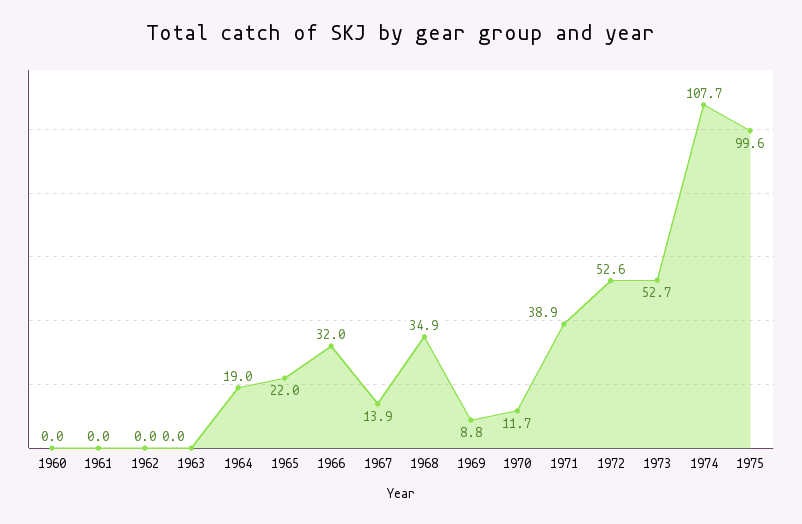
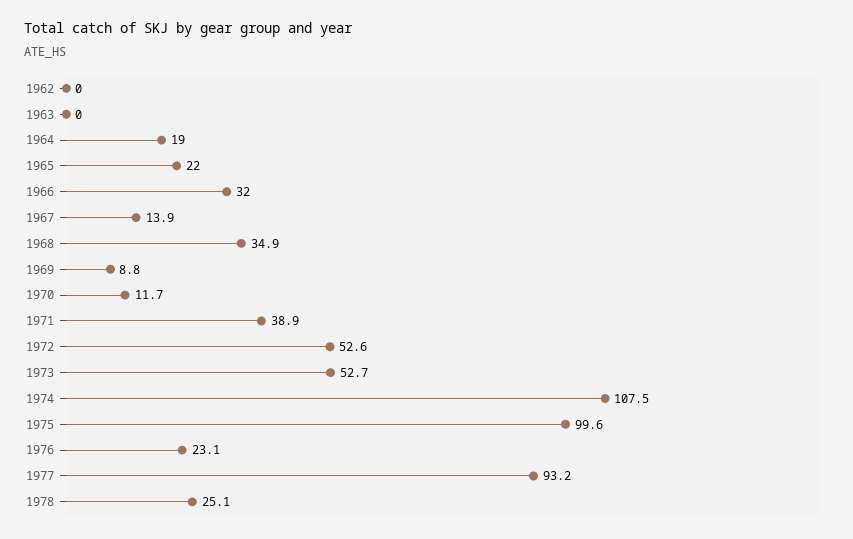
1960: 0 -> none
1961: 0 -> none
1974: 107.7 -> 107.5
1976: none -> 23.1
1977: none -> 93.2
1978: none -> 25.1

